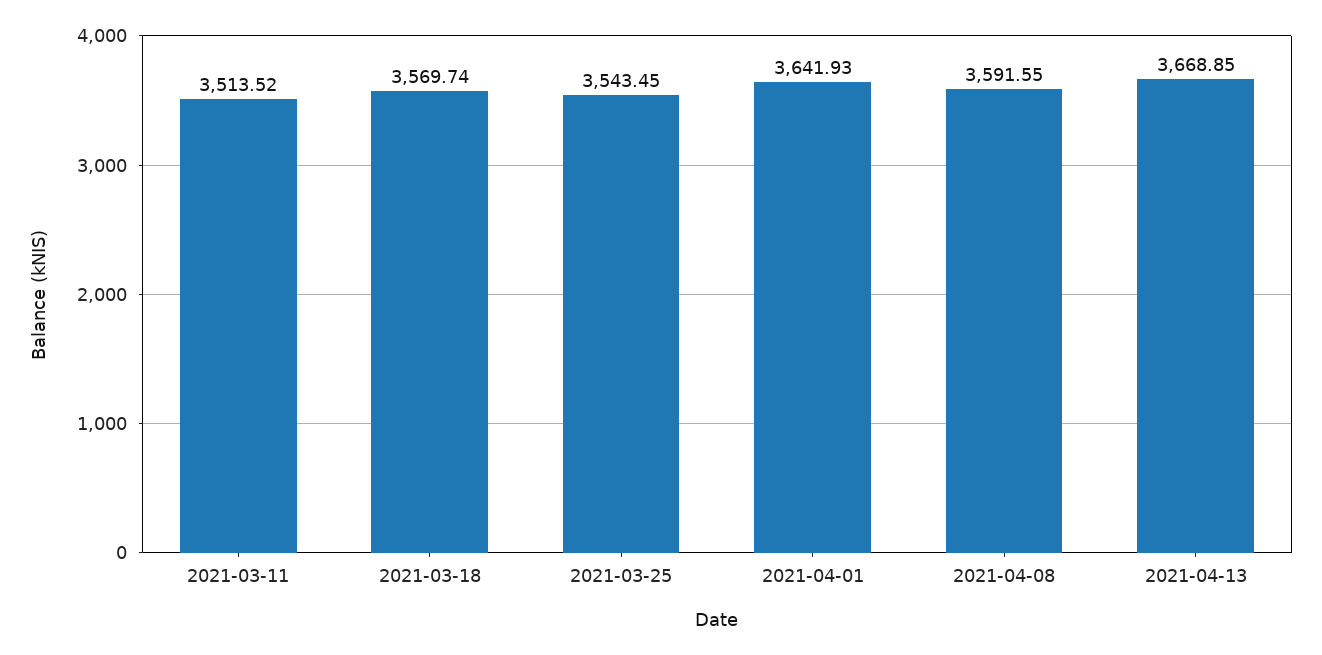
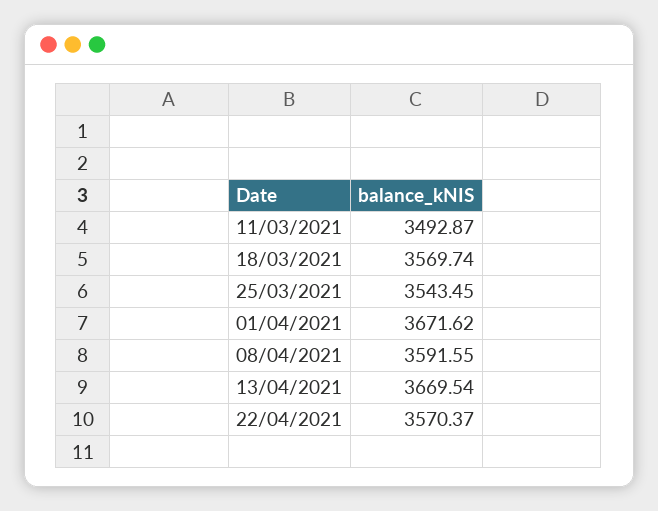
2021-03-11: 3513.52 -> 3492.87
2021-04-01: 3641.93 -> 3671.62
2021-04-13: 3668.85 -> 3669.54
22/04/2021: none -> 3570.37

